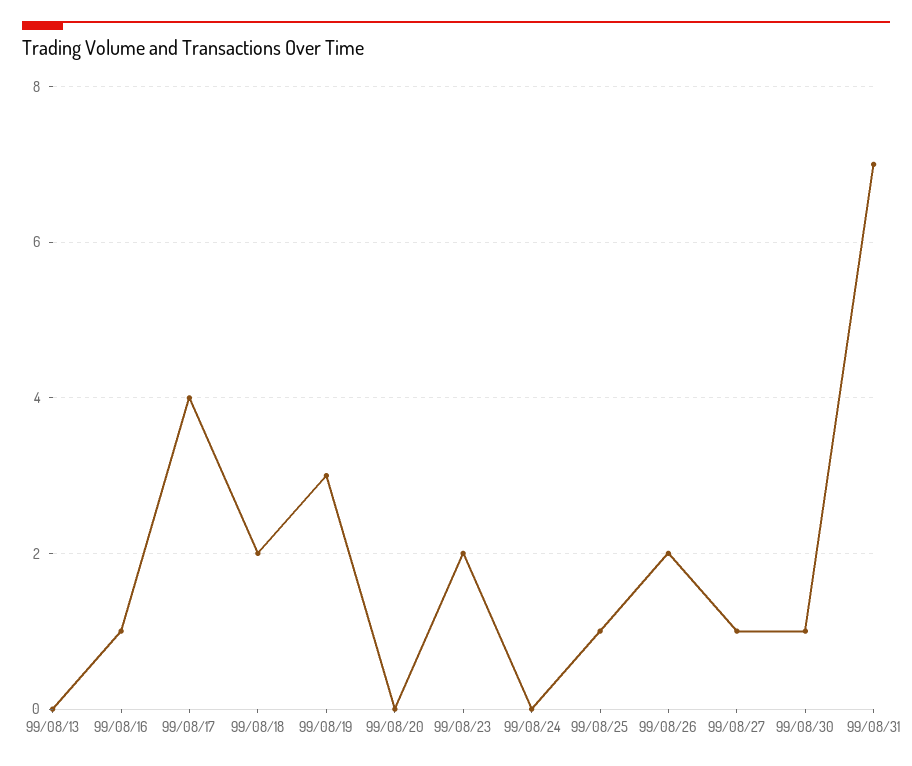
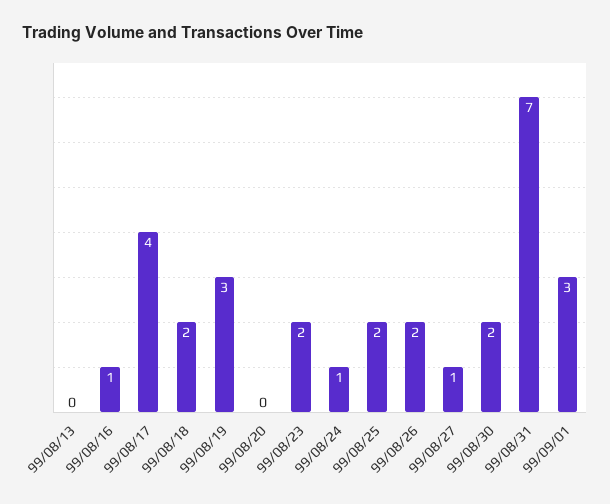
99/08/24: 0 -> 1
99/08/25: 1 -> 2
99/08/30: 1 -> 2
99/09/01: none -> 3

